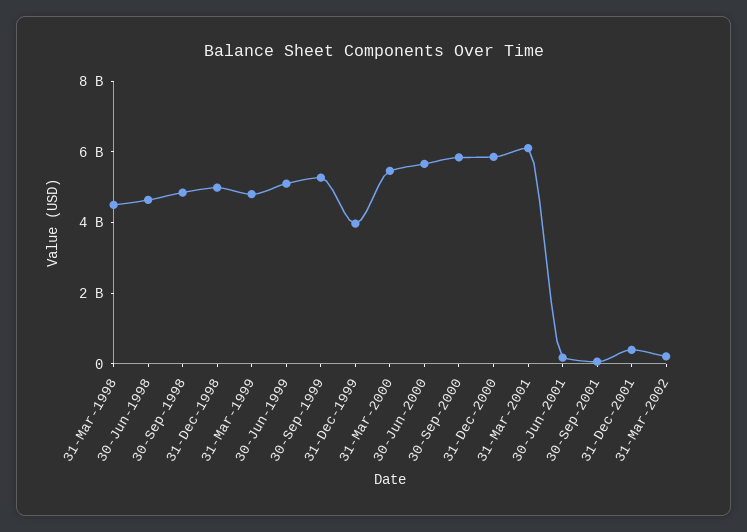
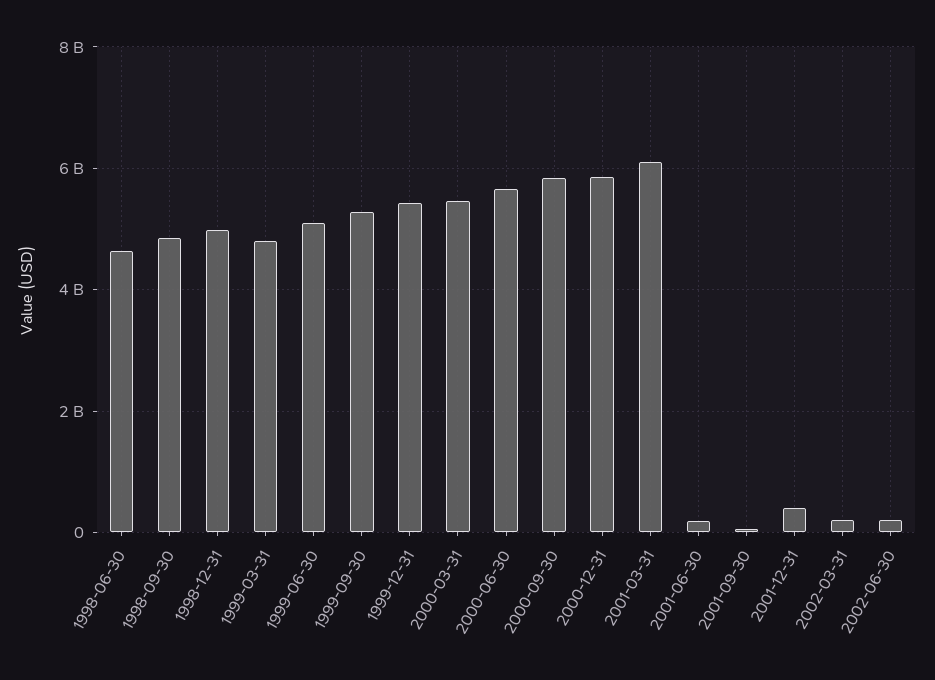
31-Mar-1998: 4500000000 -> none
31-Dec-1999: 4000000000 -> 5400000000
2002-06-30: none -> 200000000

